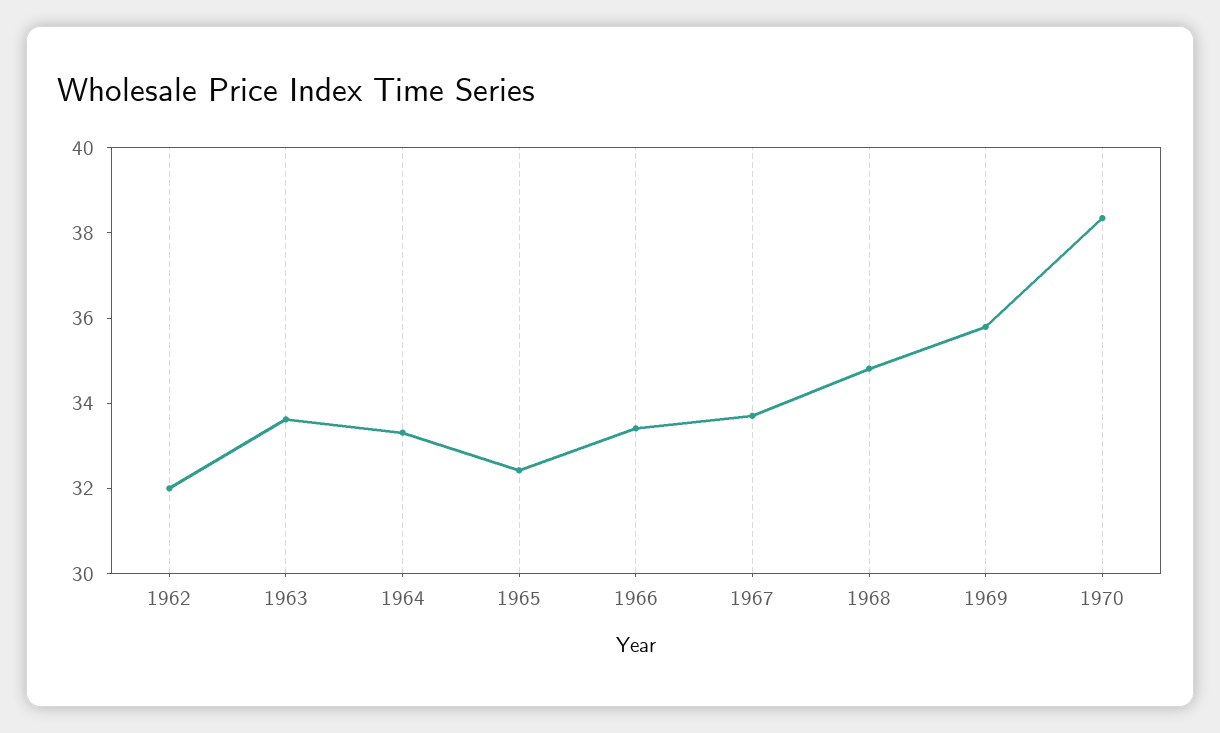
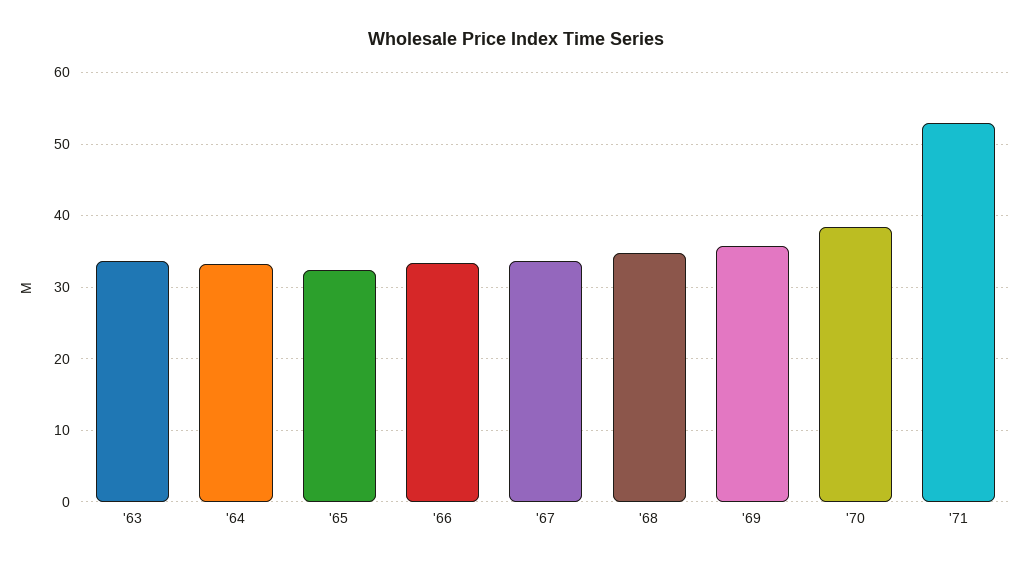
1962: 32 -> none
'71: none -> 53

